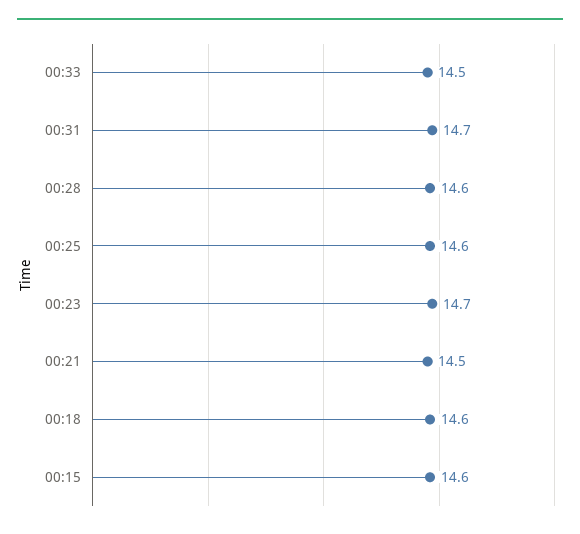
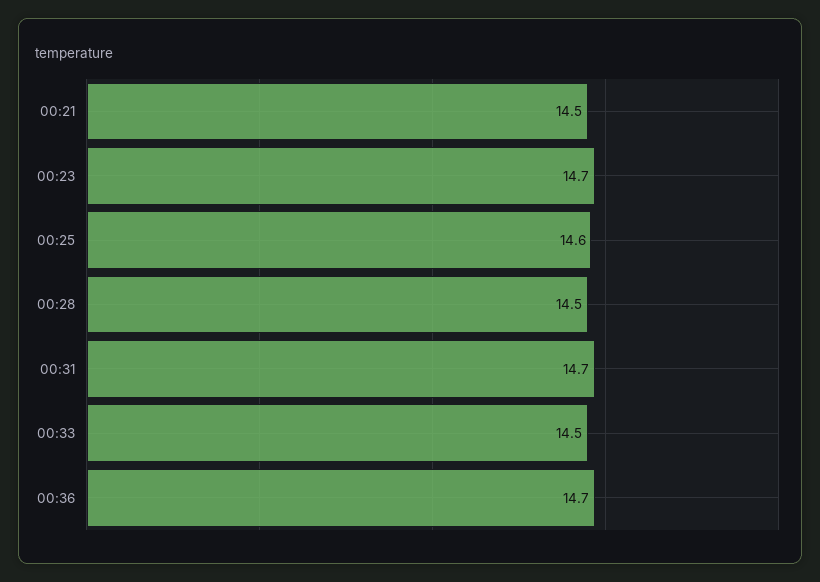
00:28: 14.6 -> 14.5
00:18: 14.6 -> none
00:15: 14.6 -> none
00:36: none -> 14.7

